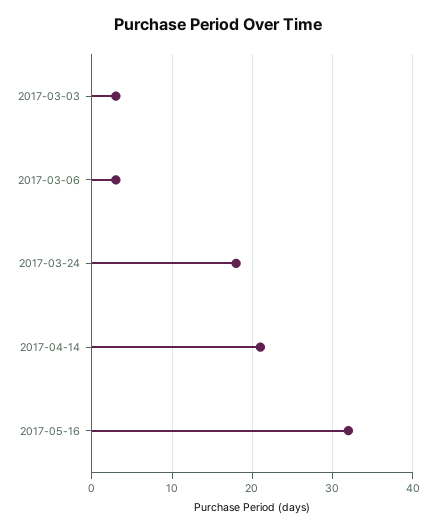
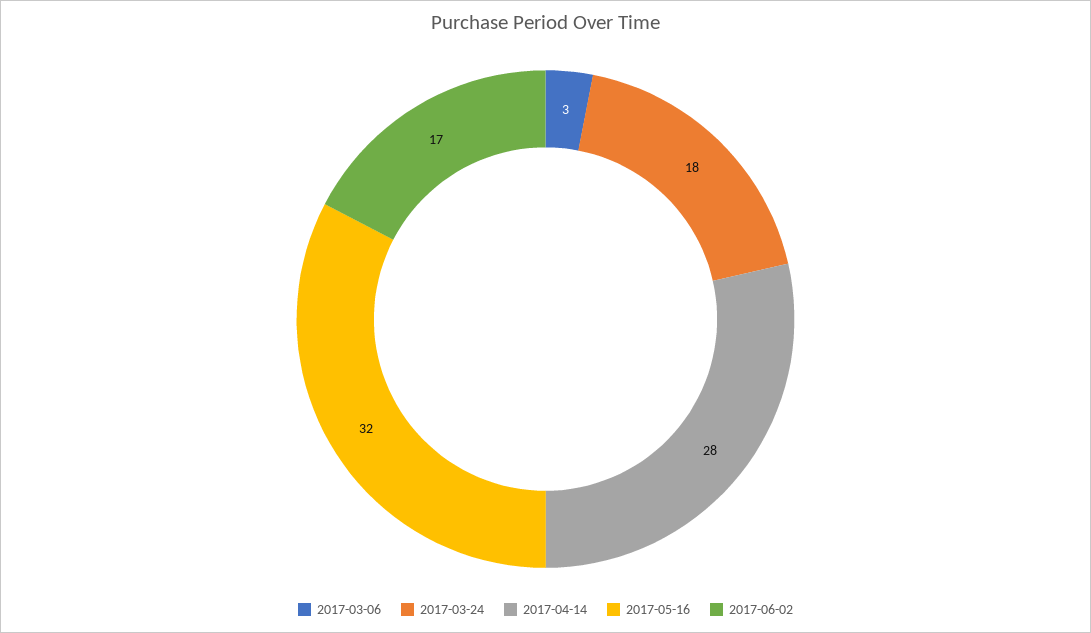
2017-03-03: 3 -> none
2017-04-14: 21 -> 28
2017-06-02: none -> 17

